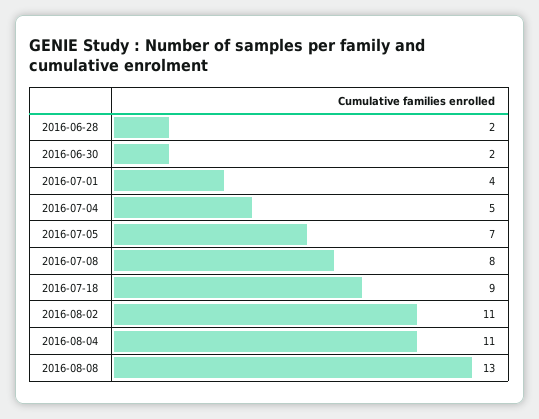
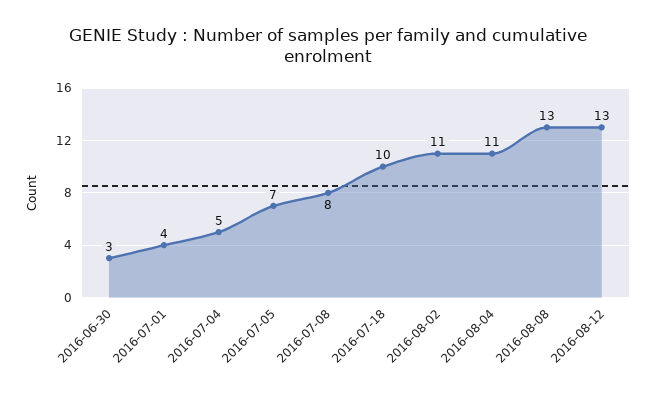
2016-06-28: 2 -> none
2016-06-30: 2 -> 3
2016-07-18: 9 -> 10
2016-08-12: none -> 13

